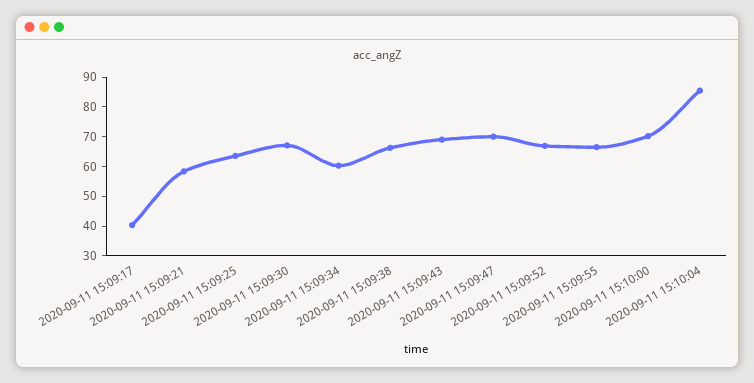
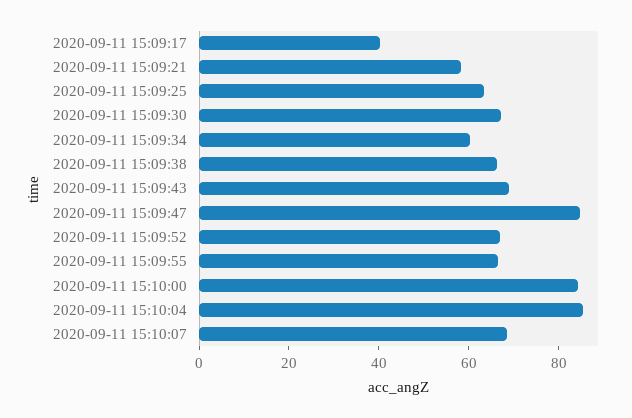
2020-09-11 15:09:47: 70 -> 85
2020-09-11 15:10:00: 70 -> 85
2020-09-11 15:10:07: none -> 70

